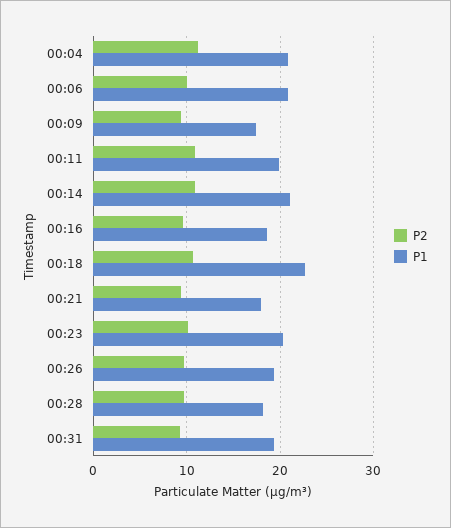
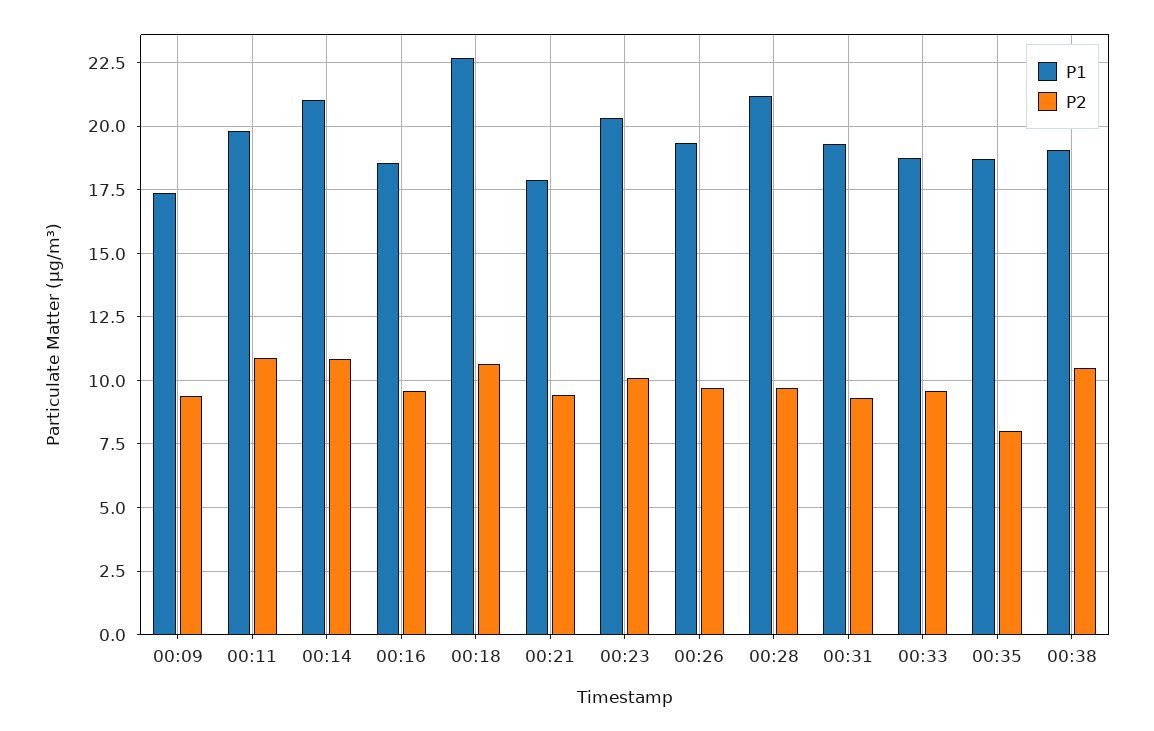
P2, 00:04: 11 -> none
P1, 00:04: 21 -> none
P2, 00:06: 10 -> none
P1, 00:06: 21 -> none
P1, 00:28: 18 -> 21.25
P1, 00:33: none -> 18.75
P2, 00:33: none -> 9.5
P1, 00:35: none -> 18.75
P2, 00:35: none -> 8
P1, 00:38: none -> 19
P2, 00:38: none -> 10.5

